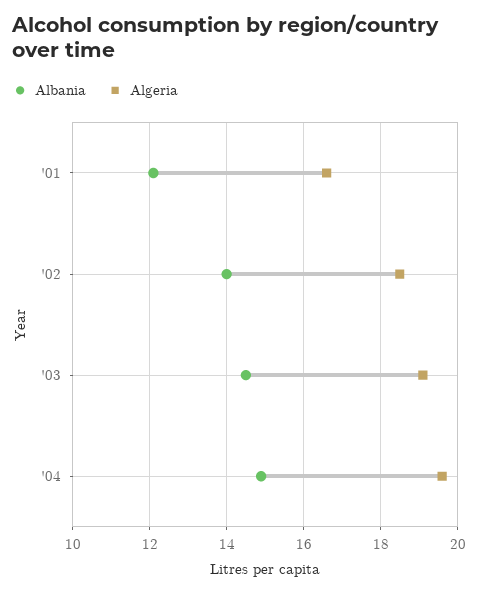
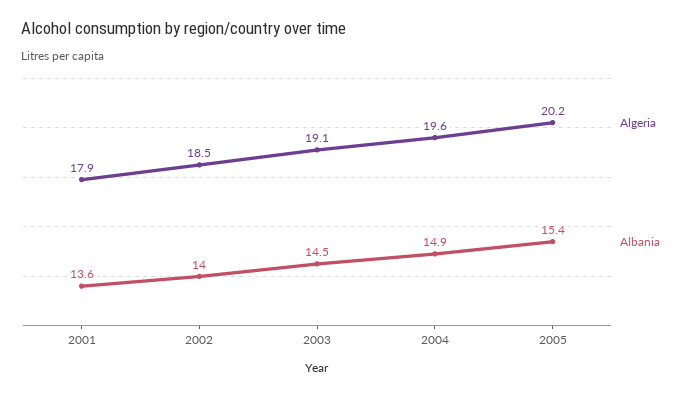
Albania, '01: 12 -> 13.6
Algeria, '01: 16.5 -> 17.9
Algeria, 2005: none -> 20.2
Albania, 2005: none -> 15.4

